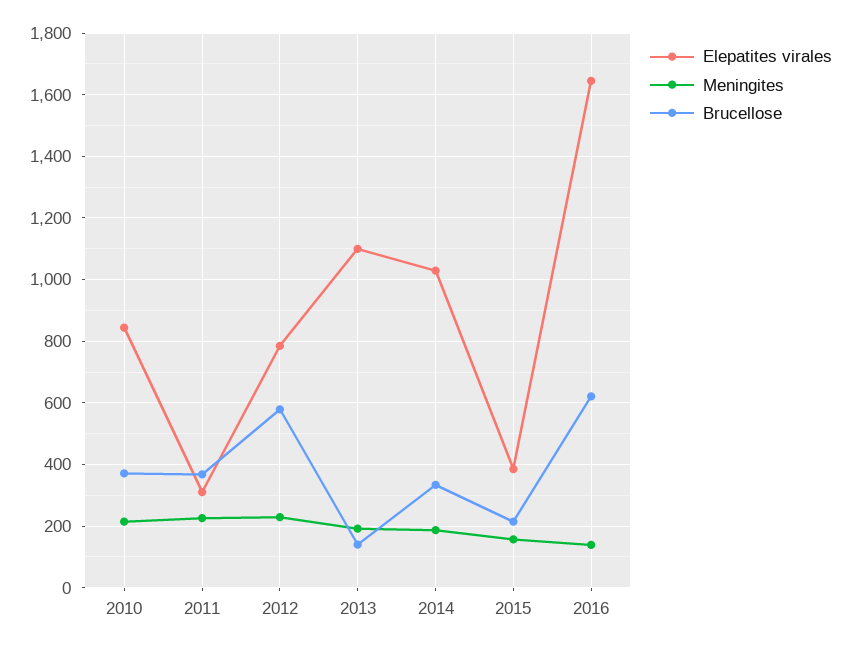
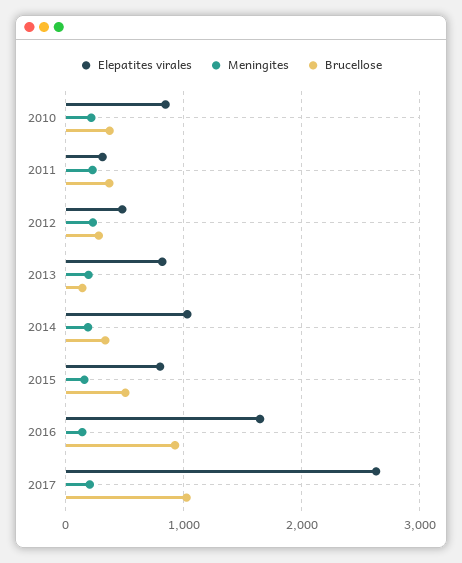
Elepatites virales, 2012: 780 -> 500
Brucellose, 2012: 580 -> 300
Elepatites virales, 2013: 1100 -> 800
Elepatites virales, 2015: 380 -> 800
Brucellose, 2015: 220 -> 500
Brucellose, 2016: 620 -> 900
Elepatites virales, 2017: none -> 2600
Meningites, 2017: none -> 200
Brucellose, 2017: none -> 1000

